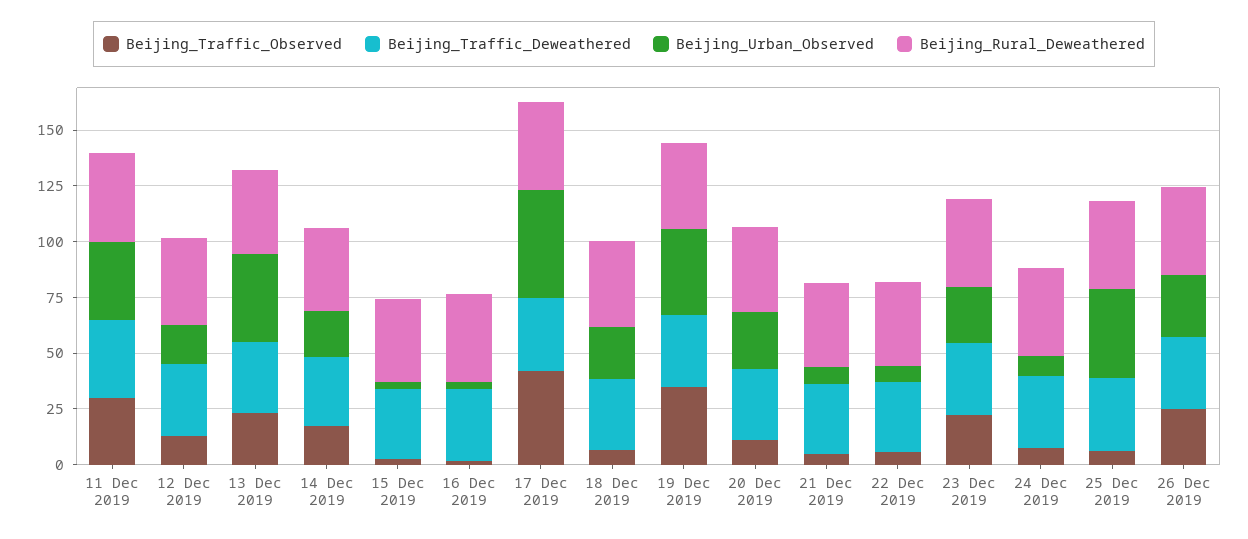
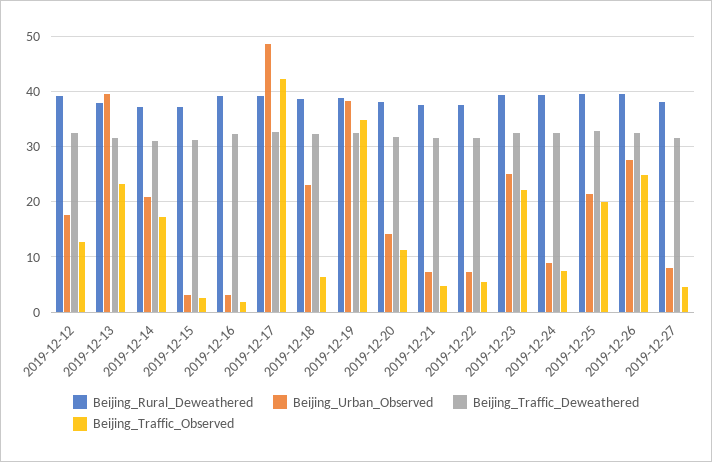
Beijing_Traffic_Observed, 11 Dec 2019: 30 -> none
Beijing_Traffic_Deweathered, 11 Dec 2019: 35 -> none
Beijing_Urban_Observed, 11 Dec 2019: 35 -> none
Beijing_Rural_Deweathered, 11 Dec 2019: 40 -> none
Beijing_Urban_Observed, 20 Dec 2019: 25 -> 14
Beijing_Traffic_Observed, 25 Dec 2019: 5 -> 20
Beijing_Urban_Observed, 25 Dec 2019: 40 -> 22
Beijing_Rural_Deweathered, 2019-12-27: none -> 38
Beijing_Urban_Observed, 2019-12-27: none -> 8
Beijing_Traffic_Deweathered, 2019-12-27: none -> 32
Beijing_Traffic_Observed, 2019-12-27: none -> 4

